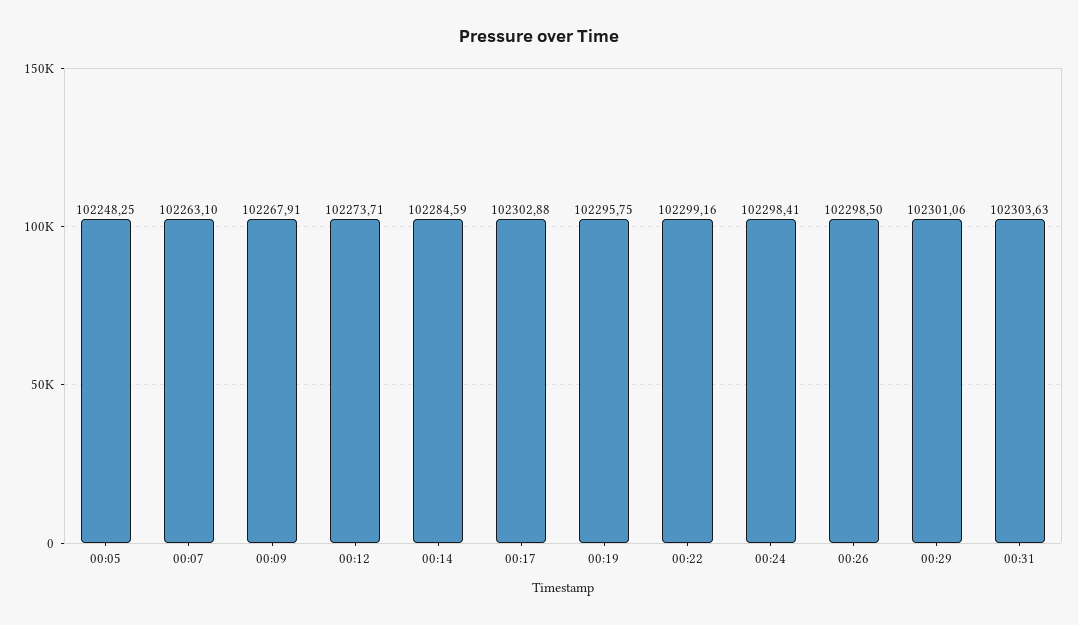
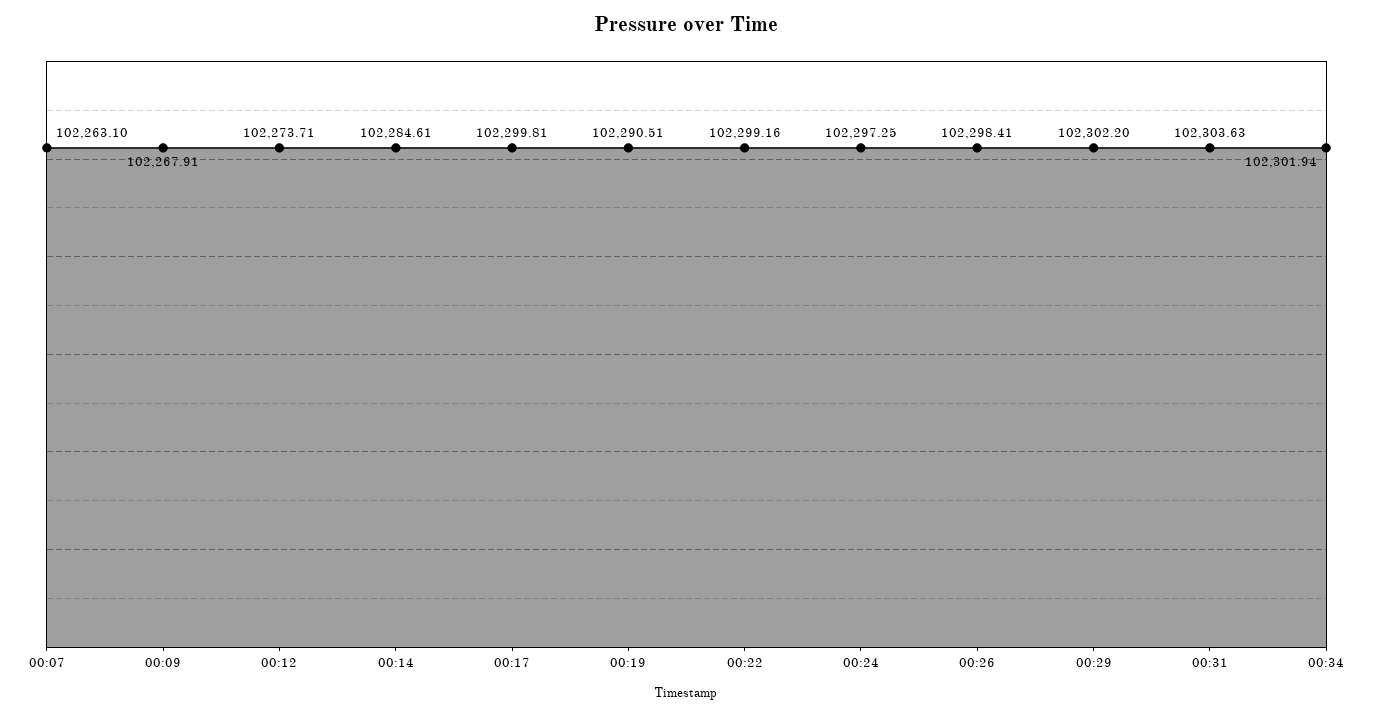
00:05: 102248.25 -> none
00:14: 102284.59 -> 102284.61
00:17: 102302.88 -> 102299.81
00:19: 102295.75 -> 102290.51
00:24: 102298.41 -> 102297.25
00:26: 102298.5 -> 102298.41
00:29: 102301.06 -> 102302.2
00:34: none -> 102301.94

